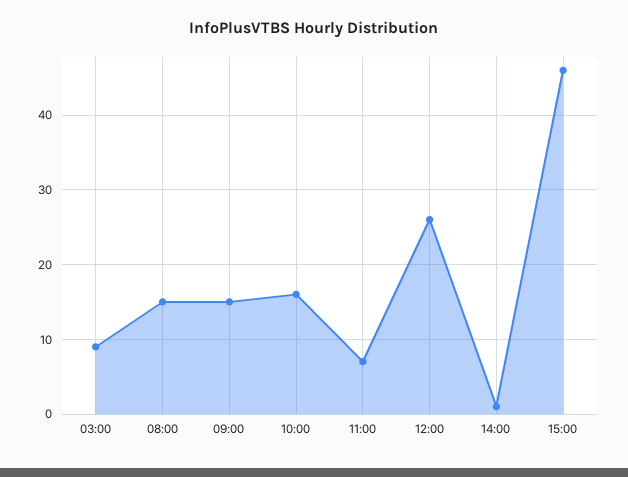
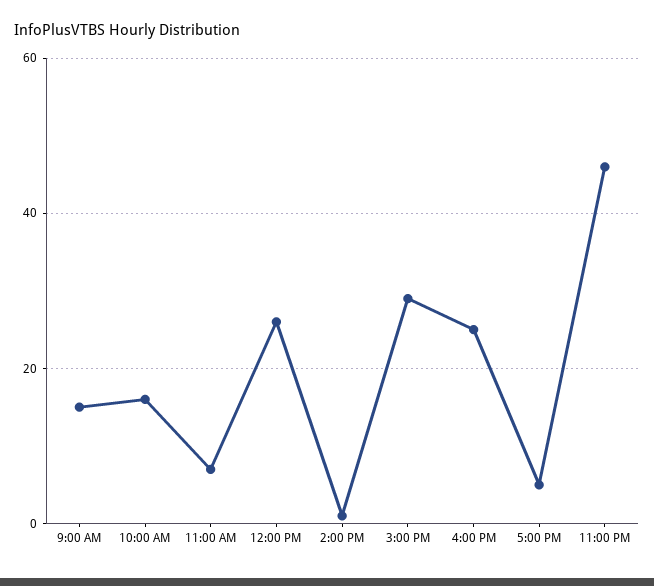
03:00: 9 -> none
08:00: 15 -> none
15:00: 46 -> 30
4:00 PM: none -> 25
5:00 PM: none -> 5
11:00 PM: none -> 45

